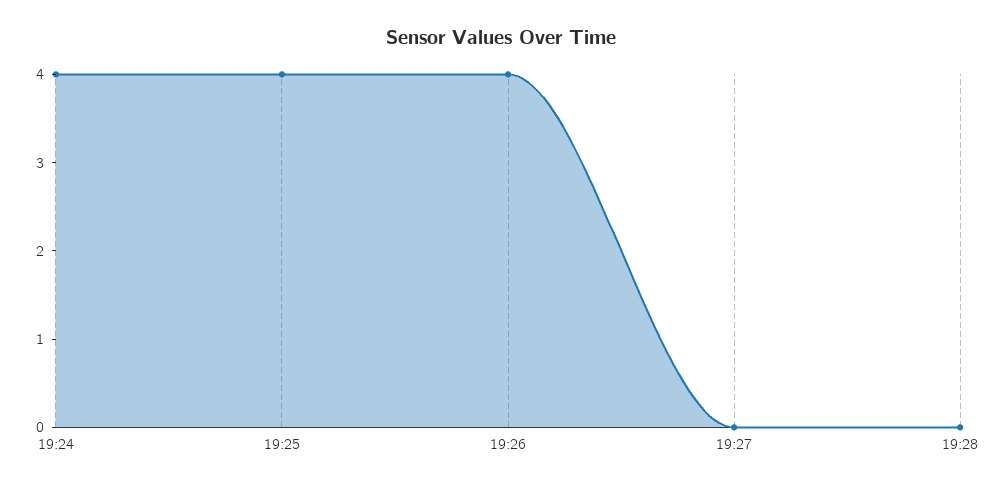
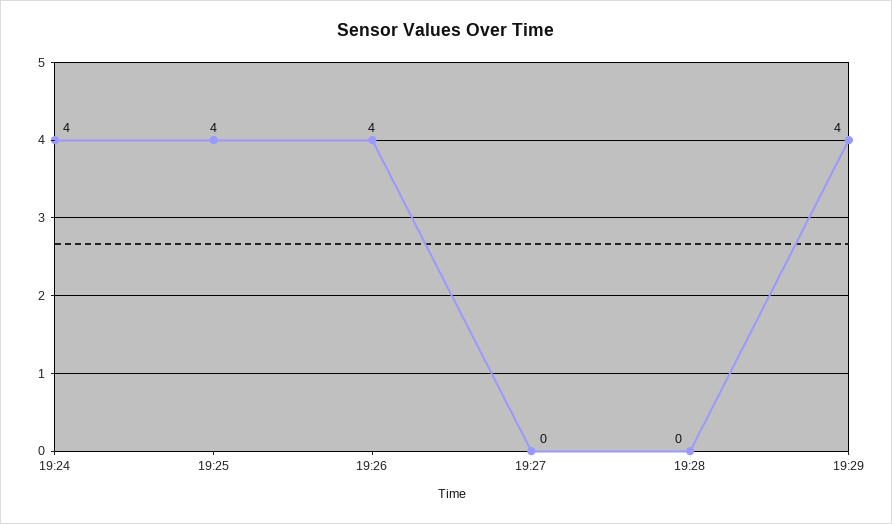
19:29: none -> 4

